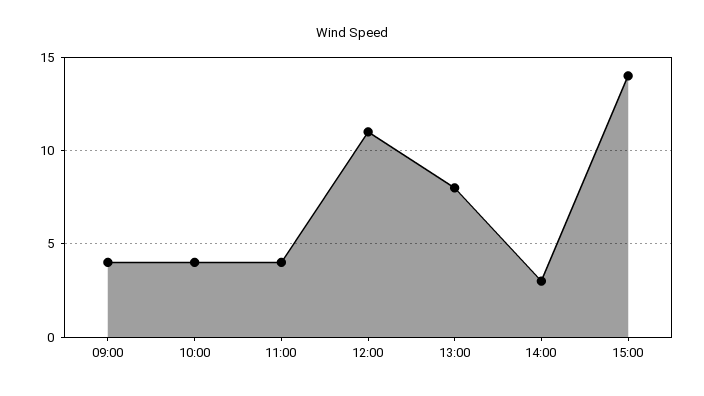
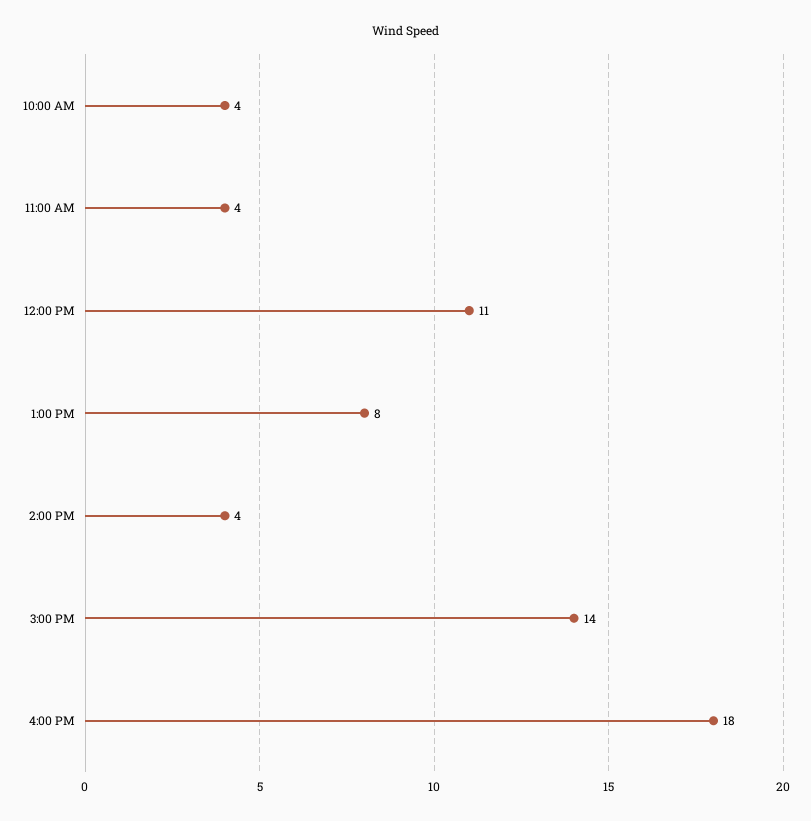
09:00: 4 -> none
14:00: 3 -> 4
4:00 PM: none -> 18

